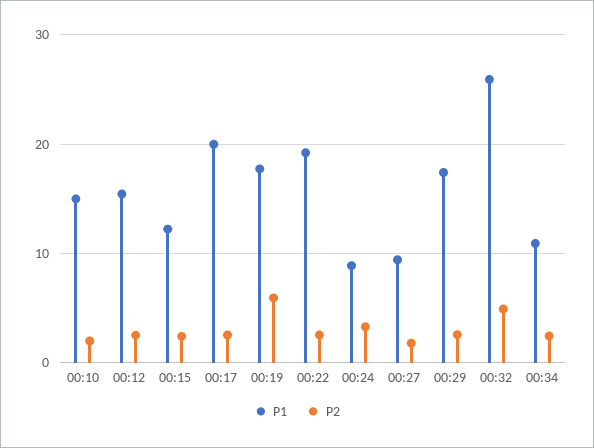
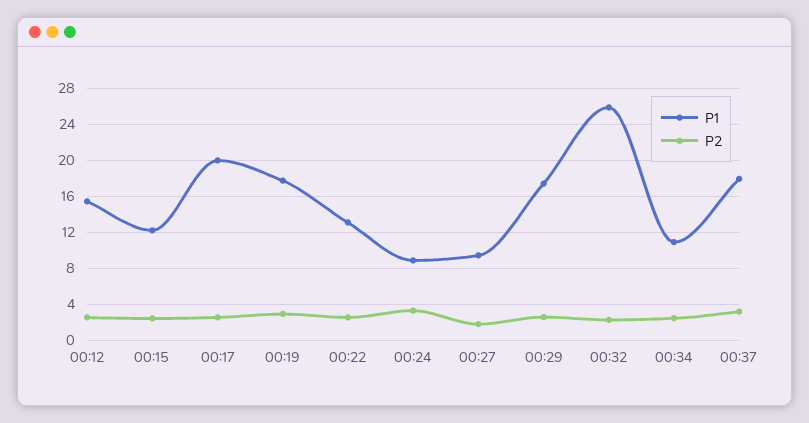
P1, 00:10: 15 -> none
P2, 00:10: 2 -> none
P2, 00:19: 6 -> 3
P1, 00:22: 19 -> 13
P2, 00:32: 5 -> 2
P1, 00:37: none -> 18
P2, 00:37: none -> 3

